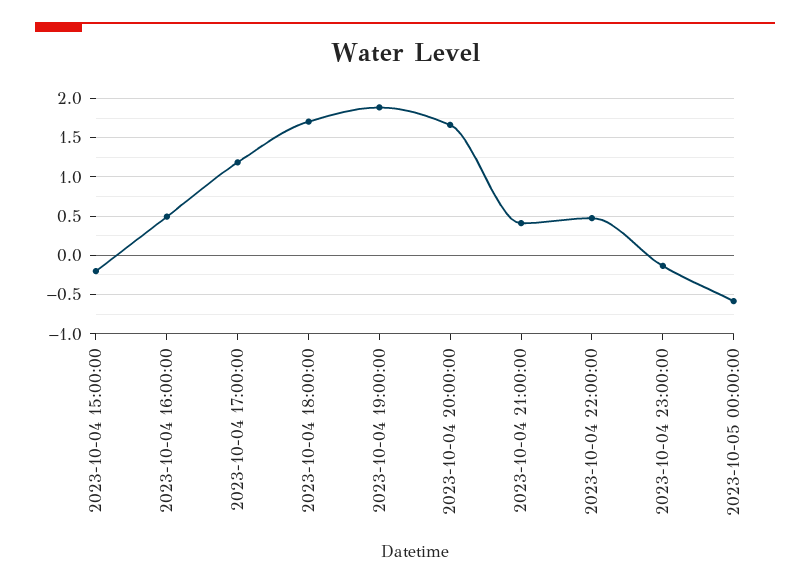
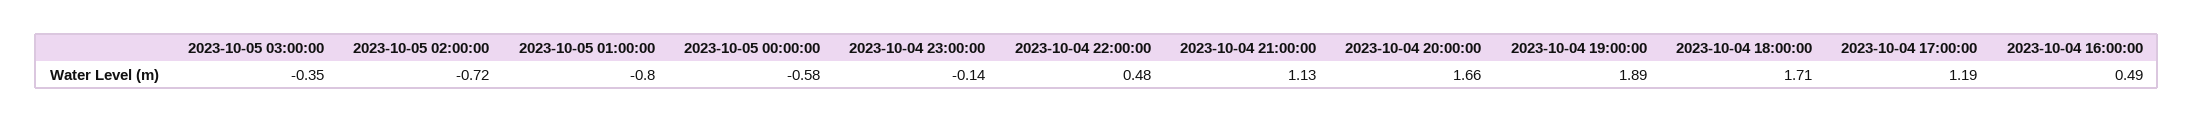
2023-10-04 15:00:00: -0.2 -> none
2023-10-04 21:00:00: 0.4 -> 1.13
2023-10-05 03:00:00: none -> -0.35
2023-10-05 02:00:00: none -> -0.72
2023-10-05 01:00:00: none -> -0.8

